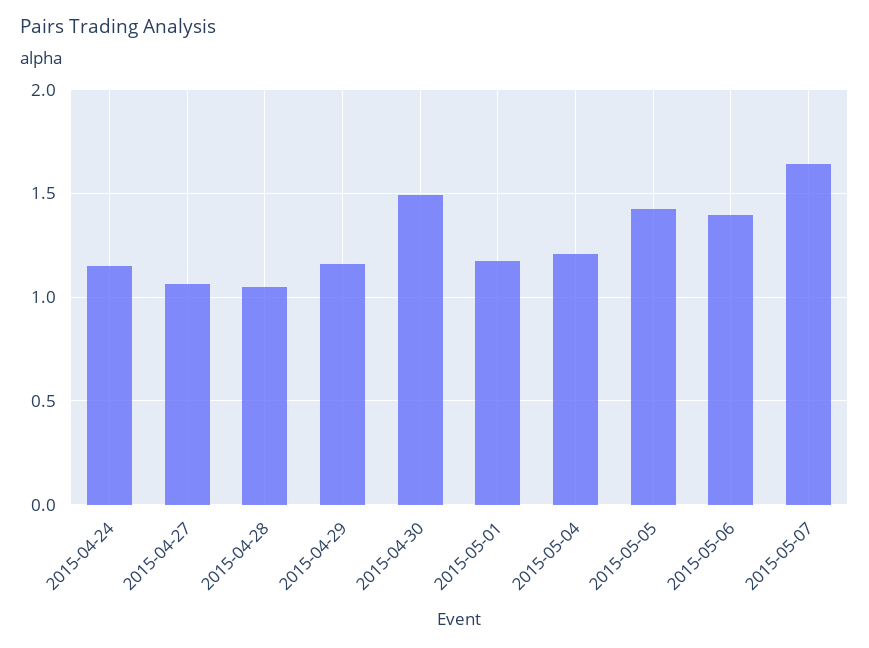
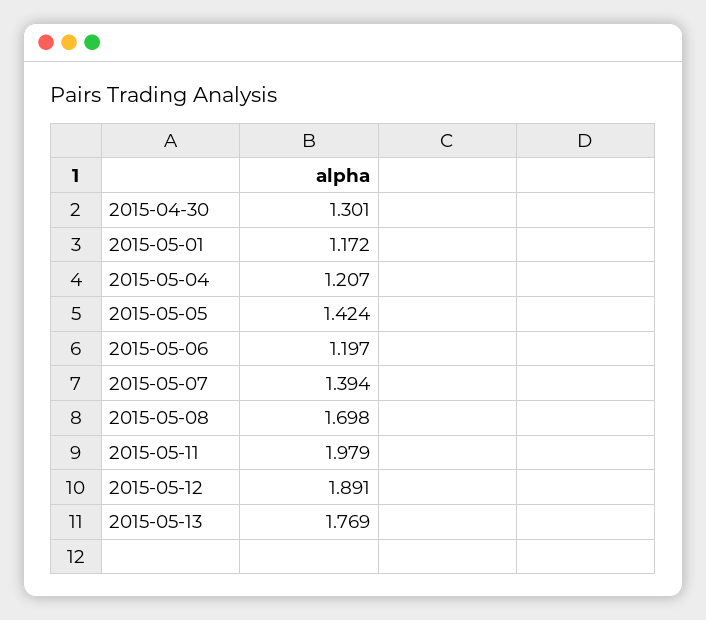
2015-04-24: 1.15 -> none
2015-04-27: 1.05 -> none
2015-04-28: 1.05 -> none
2015-04-29: 1.15 -> none
2015-04-30: 1.5 -> 1.301
2015-05-06: 1.4 -> 1.197
2015-05-07: 1.65 -> 1.394
2015-05-08: none -> 1.698
2015-05-11: none -> 1.979
2015-05-12: none -> 1.891
2015-05-13: none -> 1.769

